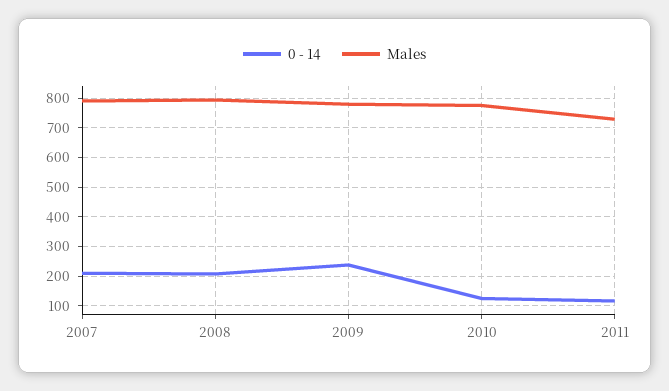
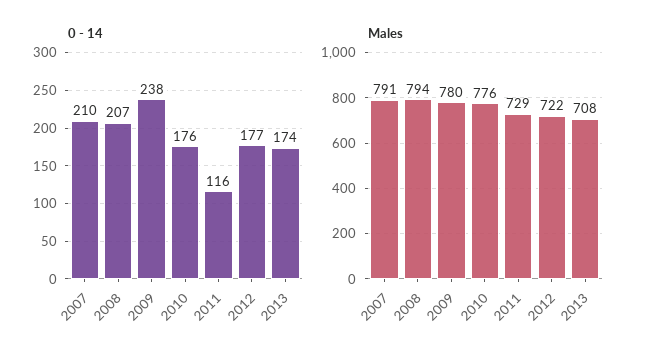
0 - 14, 2010: 125 -> 176
0 - 14, 2012: none -> 177
0 - 14, 2013: none -> 174
Males, 2012: none -> 722
Males, 2013: none -> 708

